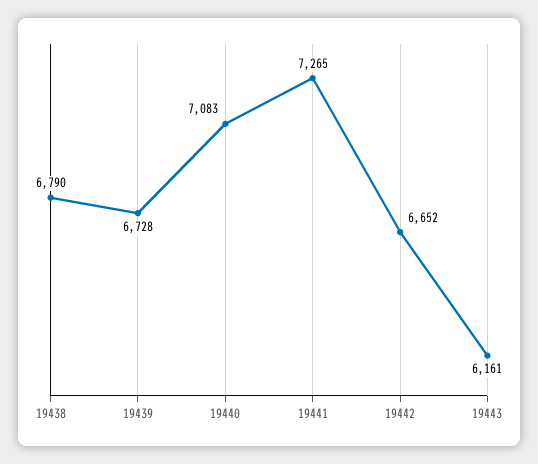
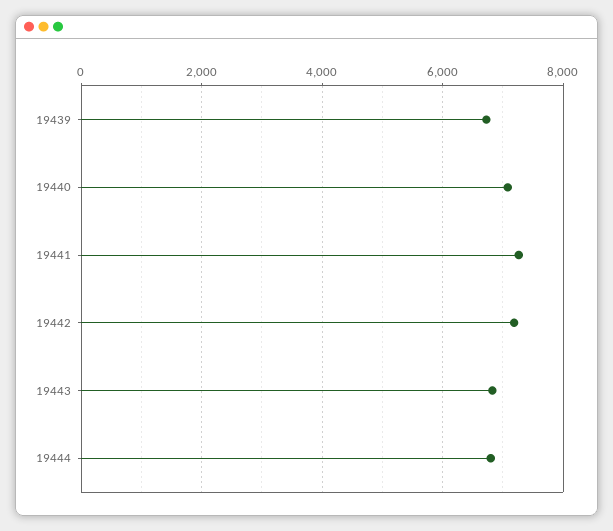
19438: 6790 -> none
19442: 6652 -> 7200
19443: 6161 -> 6800
19444: none -> 6800

